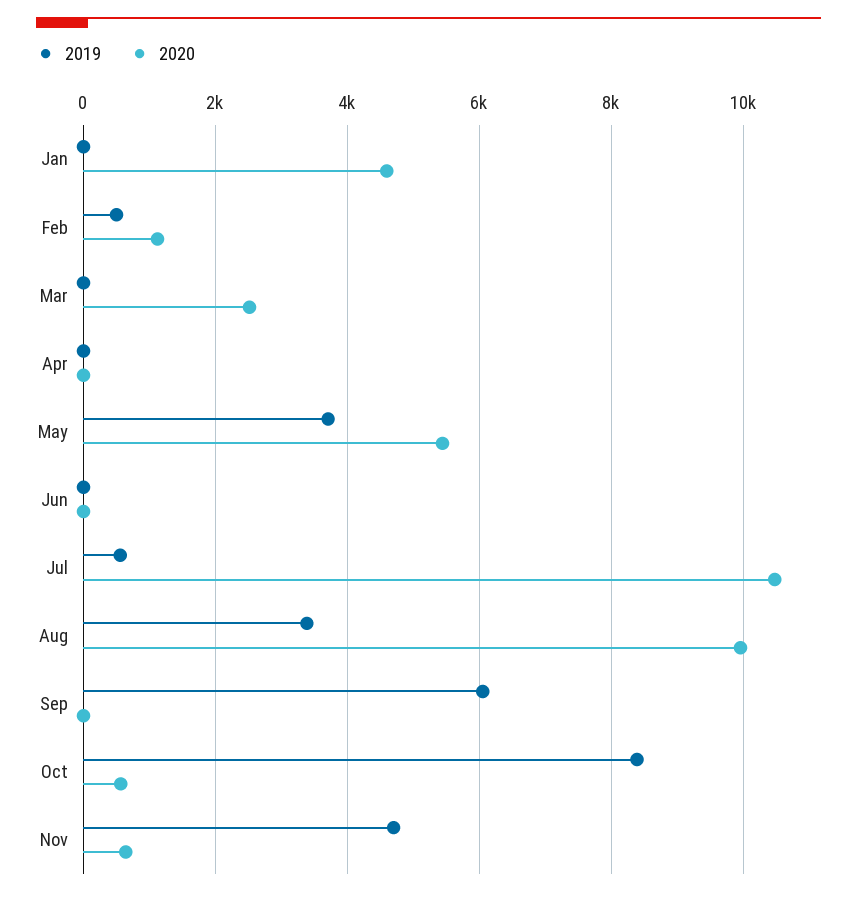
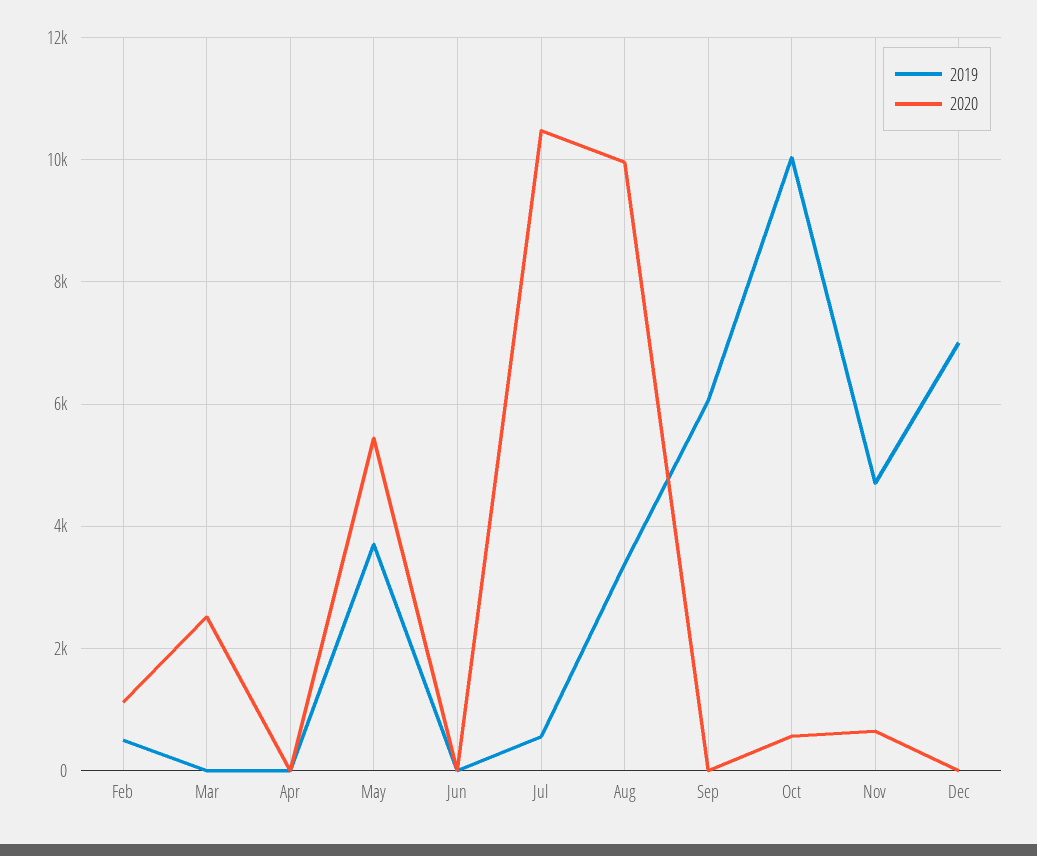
2019, Jan: 0 -> none
2020, Jan: 4600 -> none
2019, Oct: 8400 -> 10000
2019, Dec: none -> 7000
2020, Dec: none -> 0

